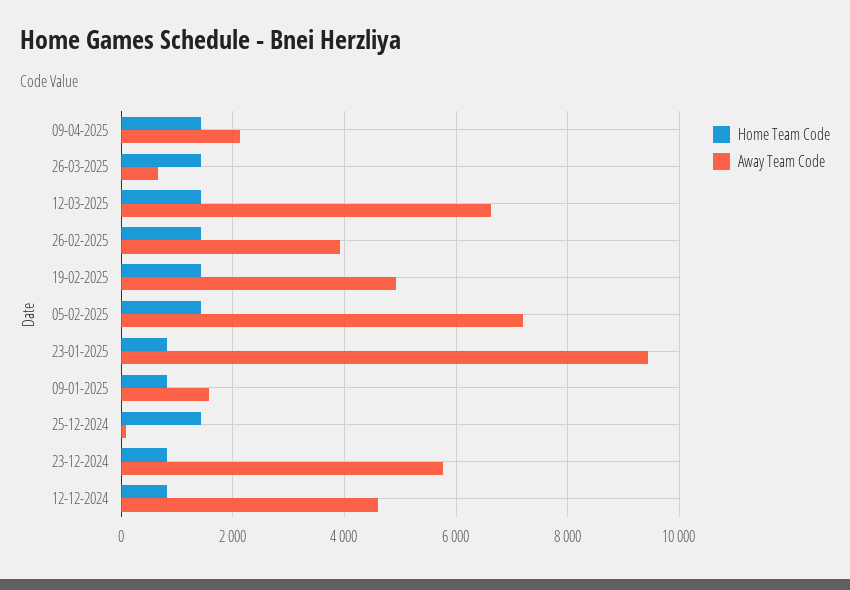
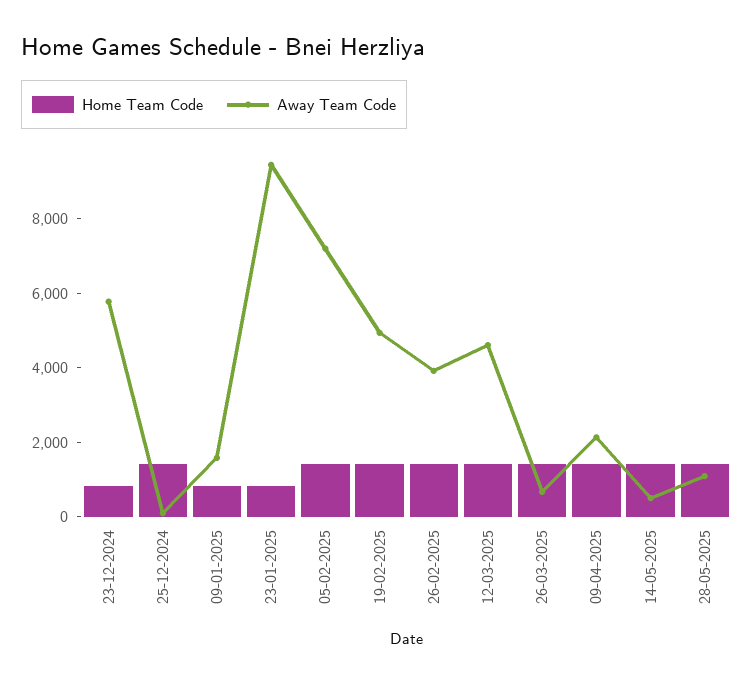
Away Team Code, 12-03-2025: 6600 -> 4500
Home Team Code, 12-12-2024: 800 -> none
Away Team Code, 12-12-2024: 4600 -> none
Home Team Code, 14-05-2025: none -> 1500
Away Team Code, 14-05-2025: none -> 500
Home Team Code, 28-05-2025: none -> 1500
Away Team Code, 28-05-2025: none -> 1000

